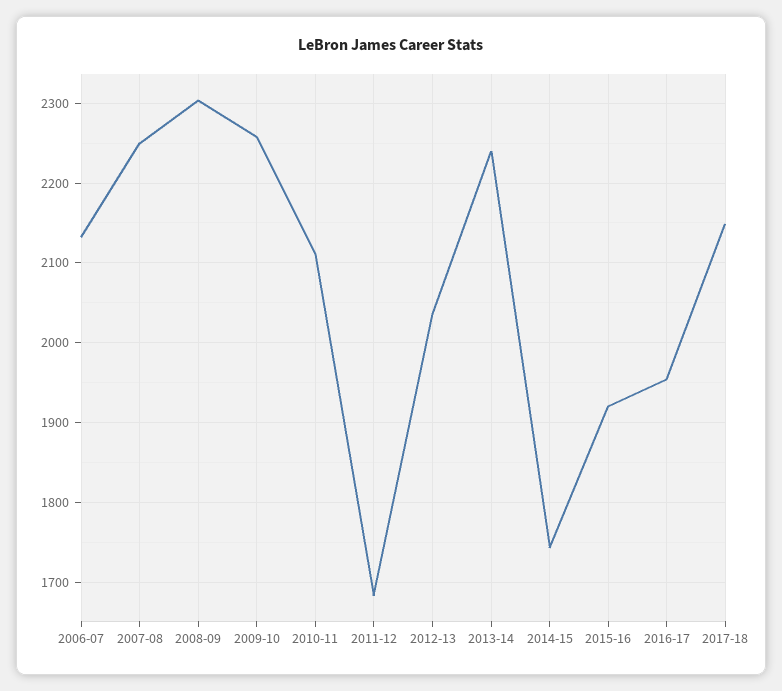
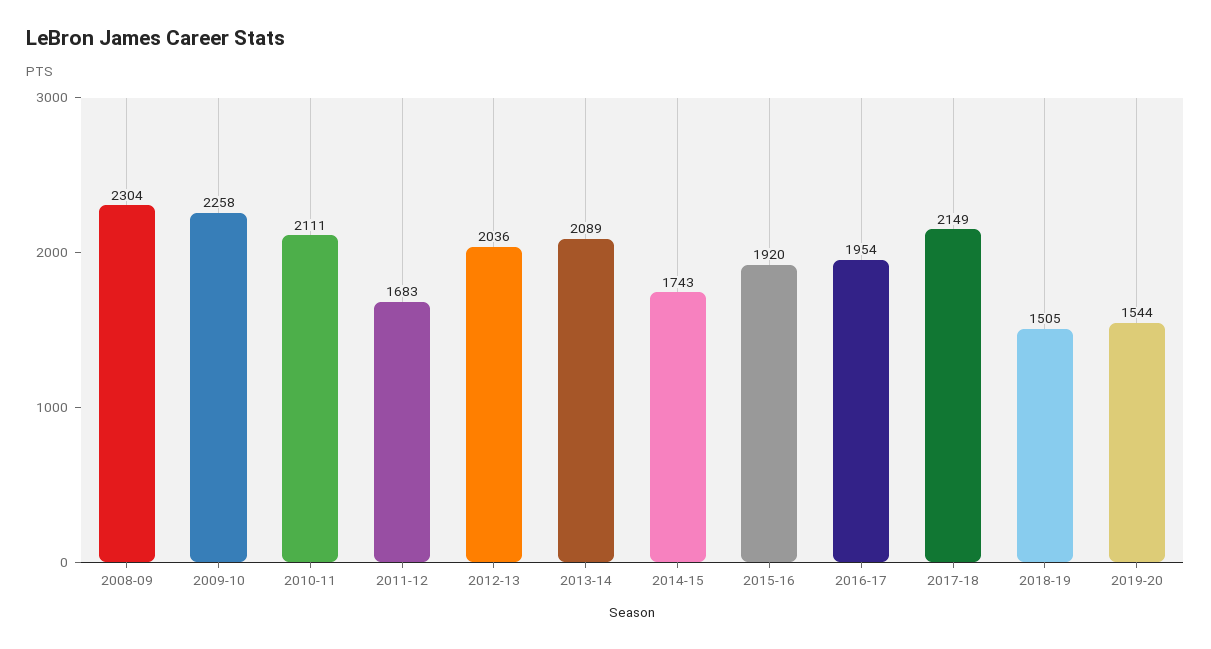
2006-07: 2130 -> none
2007-08: 2250 -> none
2013-14: 2240 -> 2089
2018-19: none -> 1505
2019-20: none -> 1544

